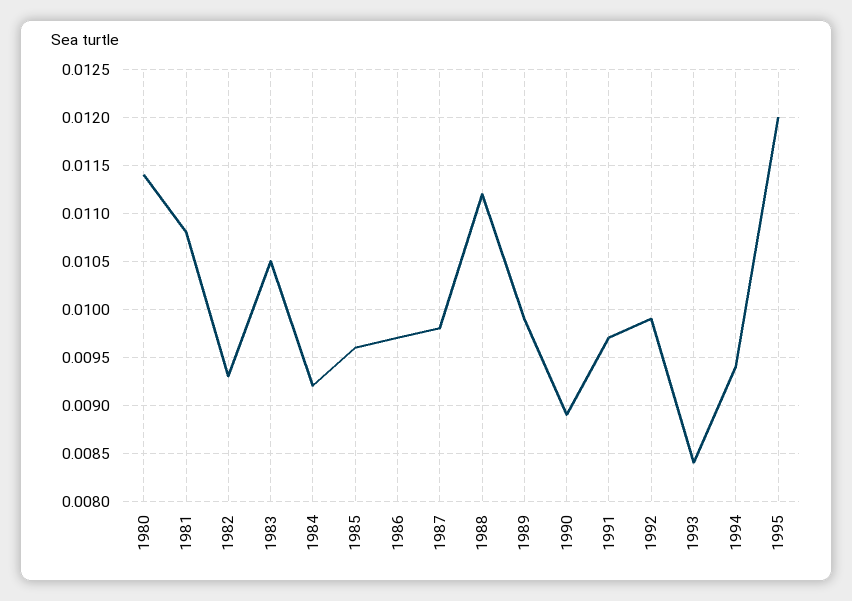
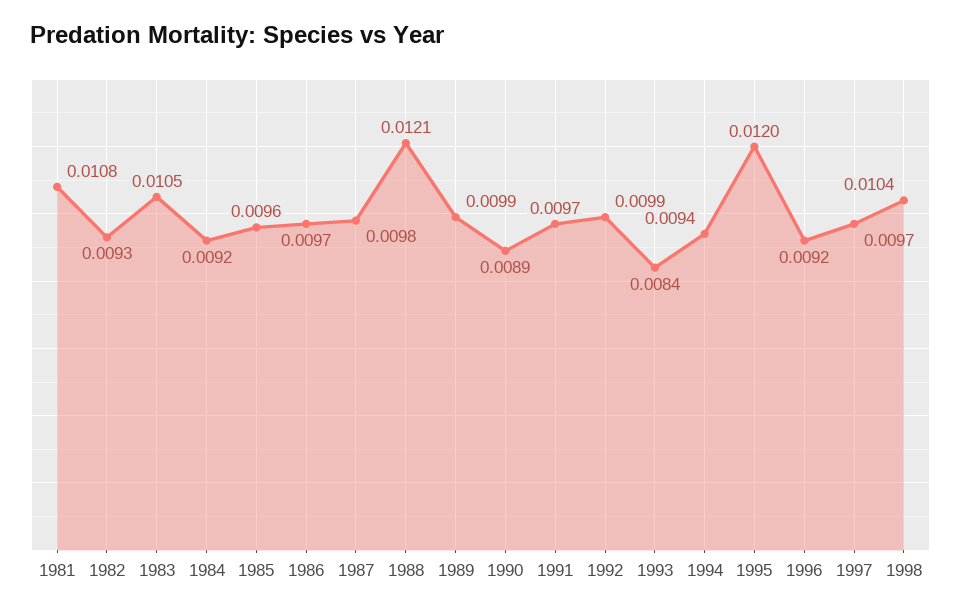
1980: 0.0114 -> none
1988: 0.0112 -> 0.0121
1996: none -> 0.0092
1997: none -> 0.0097
1998: none -> 0.0104

